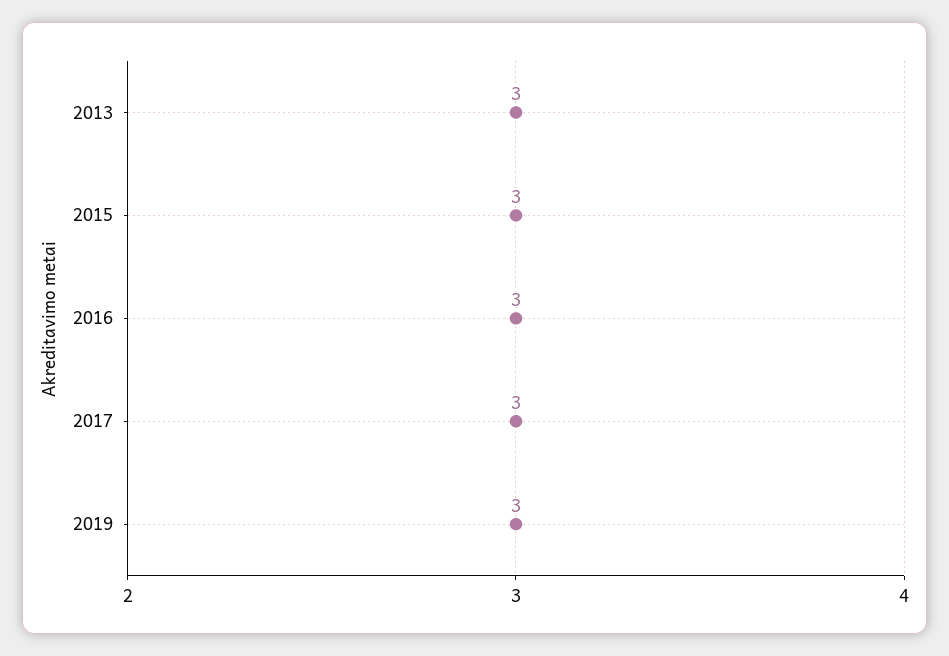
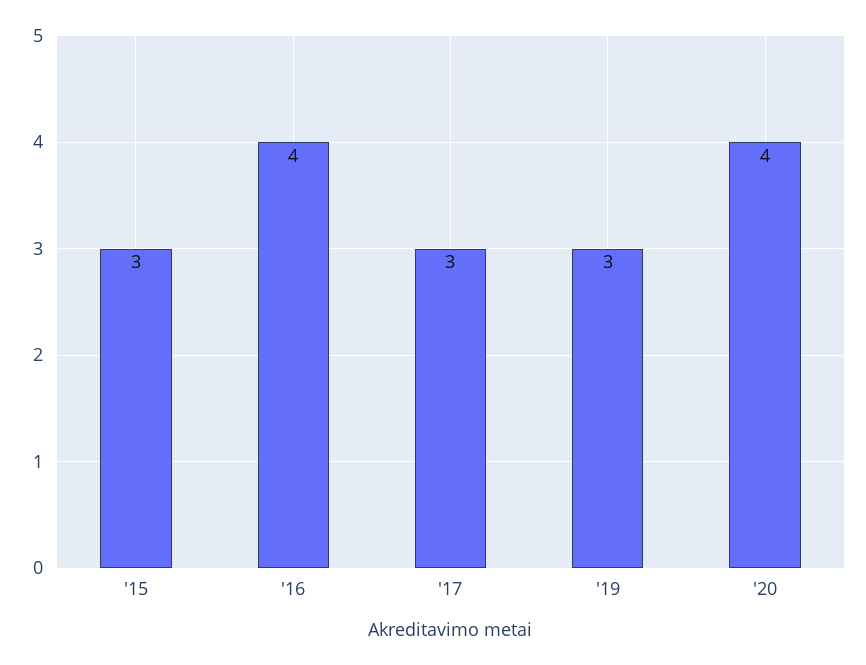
2013: 3 -> none
2016: 3 -> 4
'20: none -> 4

